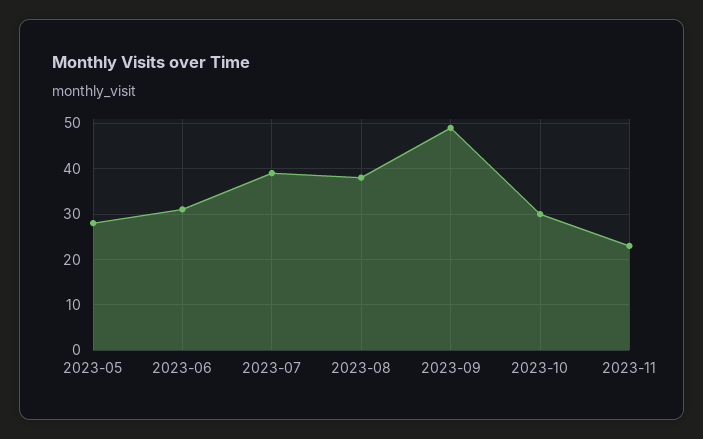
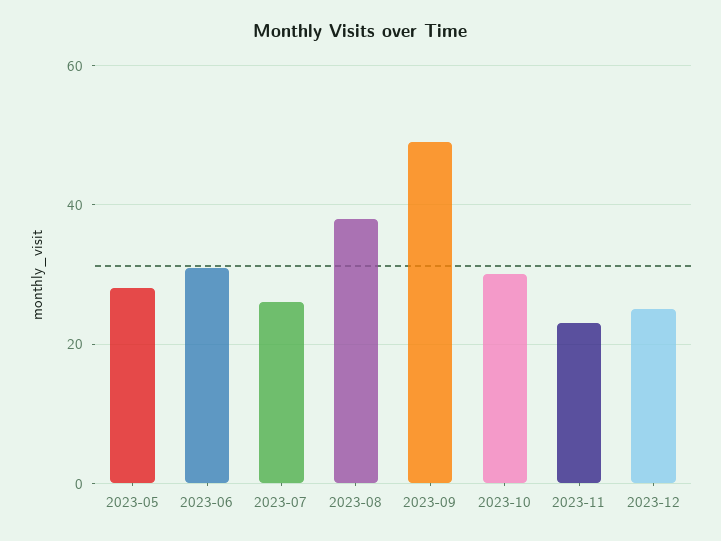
2023-07: 40 -> 25
2023-12: none -> 25

